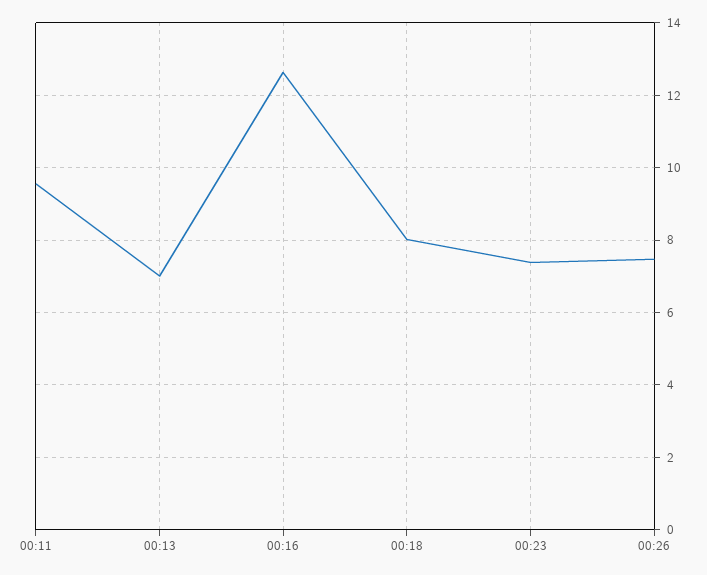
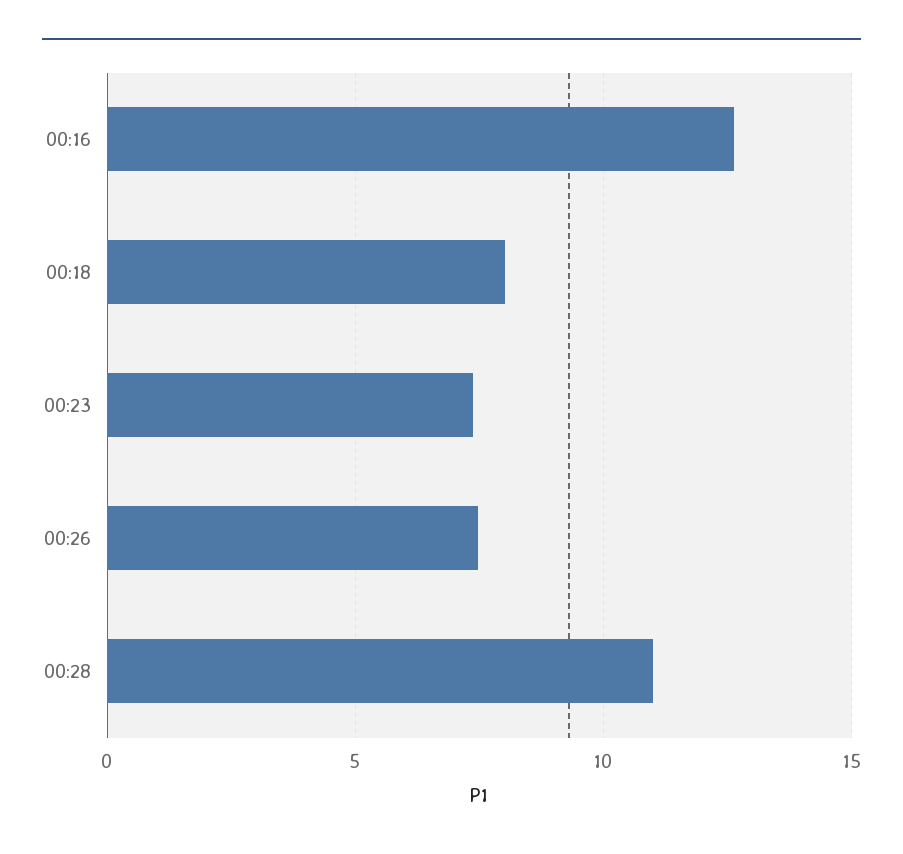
00:11: 9.6 -> none
00:13: 7 -> none
00:28: none -> 11

